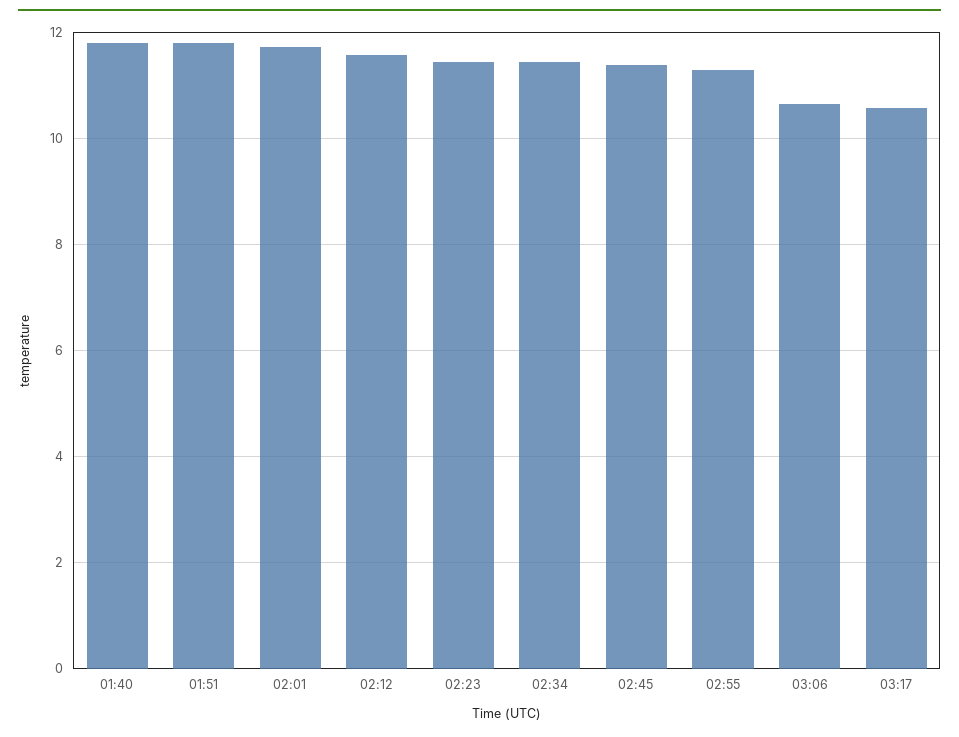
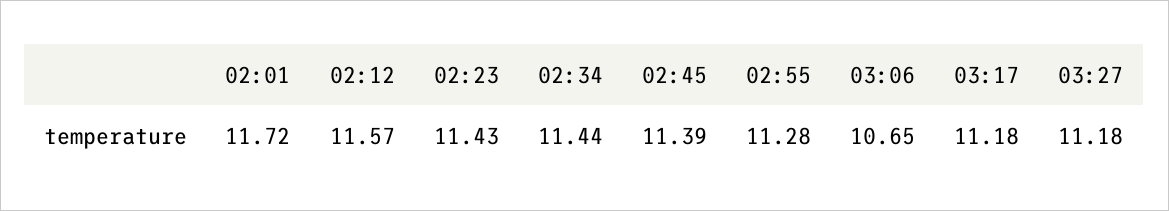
01:40: 11.8 -> none
01:51: 11.8 -> none
03:17: 10.6 -> 11.18
03:27: none -> 11.18

